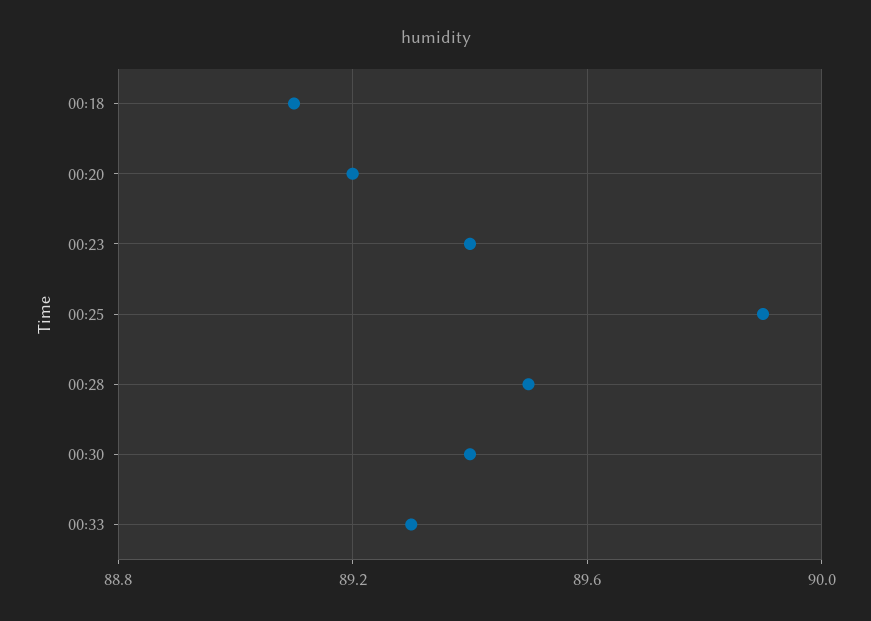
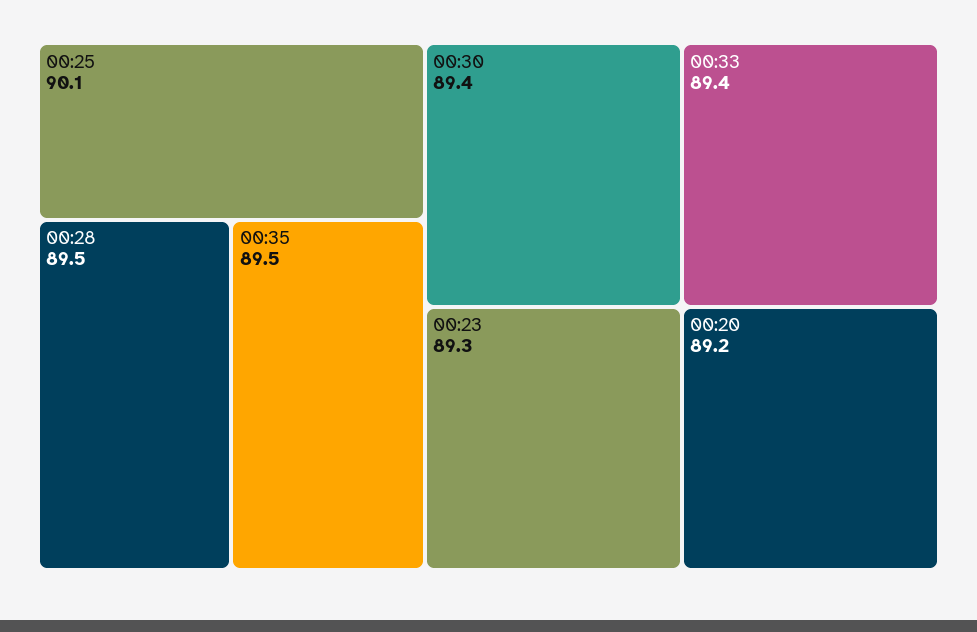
00:18: 89.1 -> none
00:23: 89.4 -> 89.3
00:25: 89.9 -> 90.1
00:33: 89.3 -> 89.4
00:35: none -> 89.5

